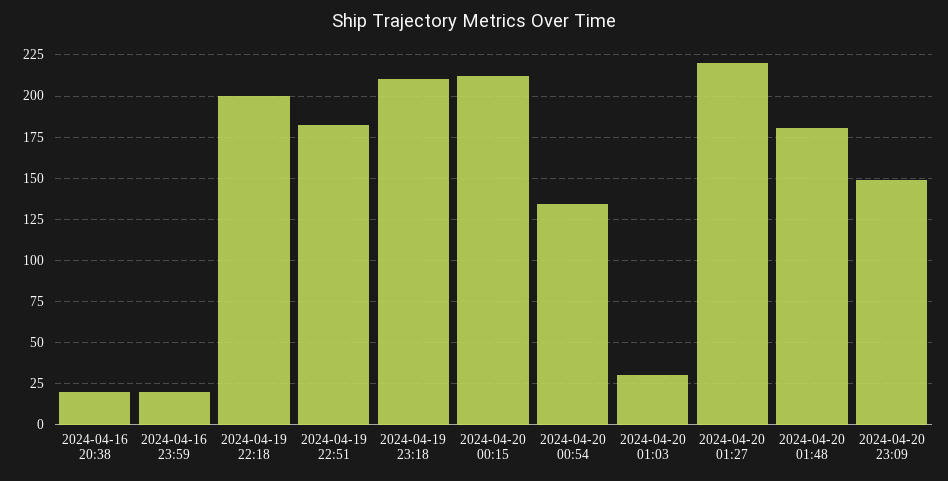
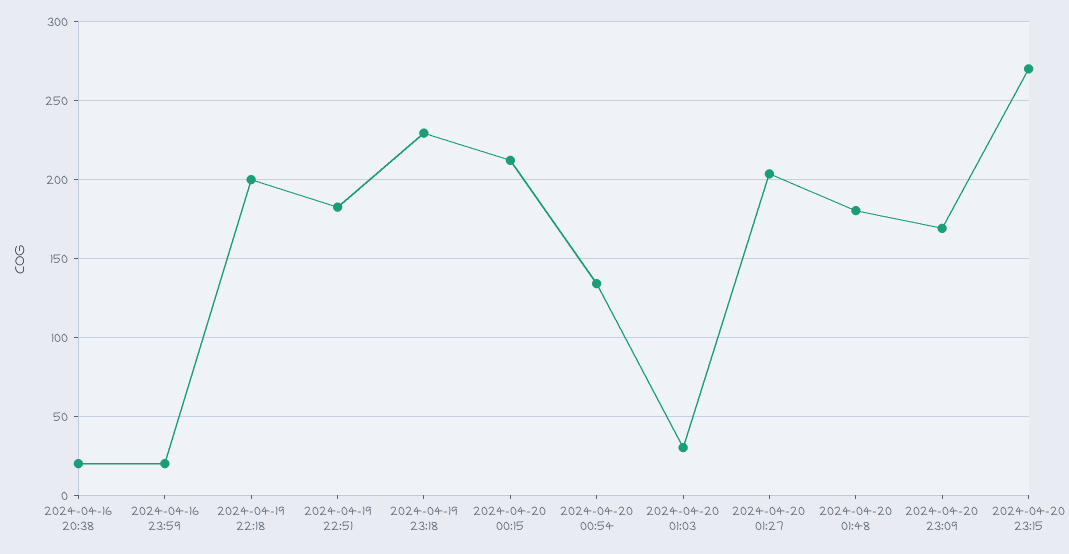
2024-04-19 23:18: 210 -> 230
2024-04-20 01:27: 220 -> 205
2024-04-20 23:09: 150 -> 170
2024-04-20 23:15: none -> 270

